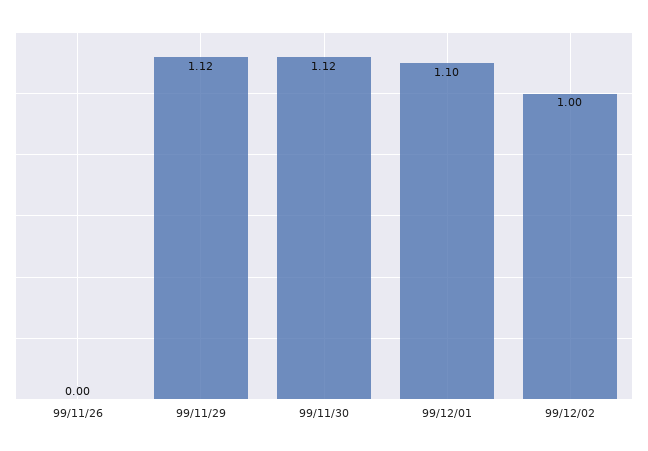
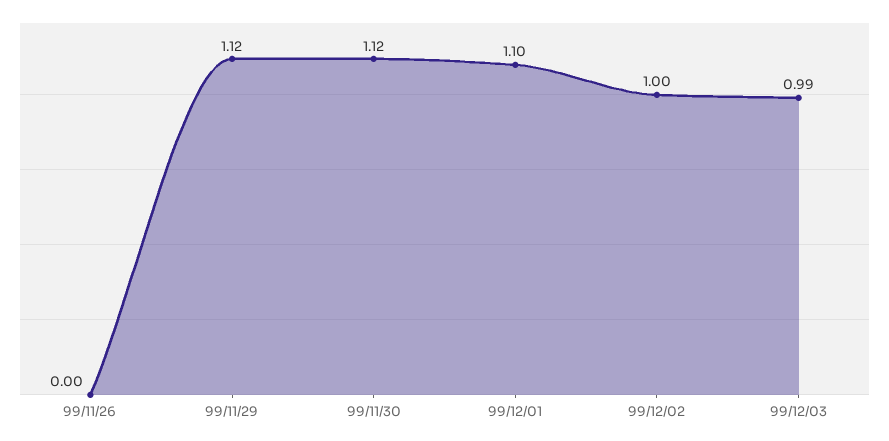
99/12/03: none -> 0.99

